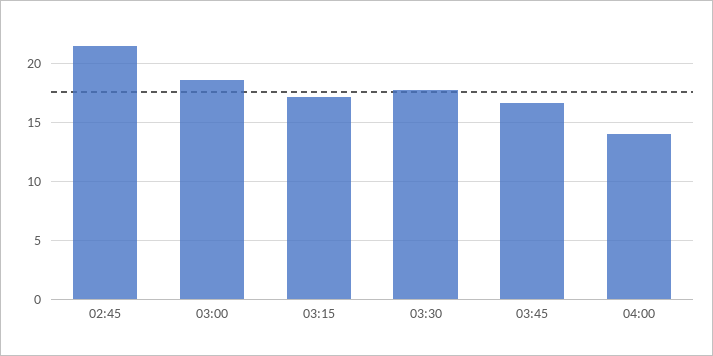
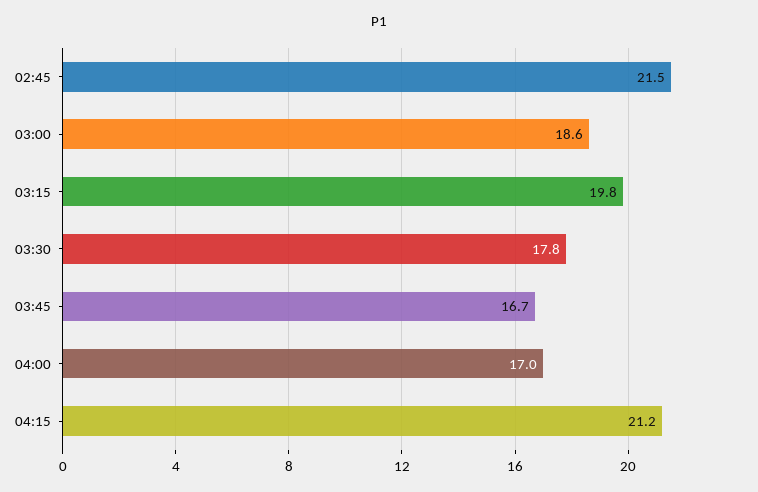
03:15: 17 -> 19.8
04:00: 14 -> 17
04:15: none -> 21.2

